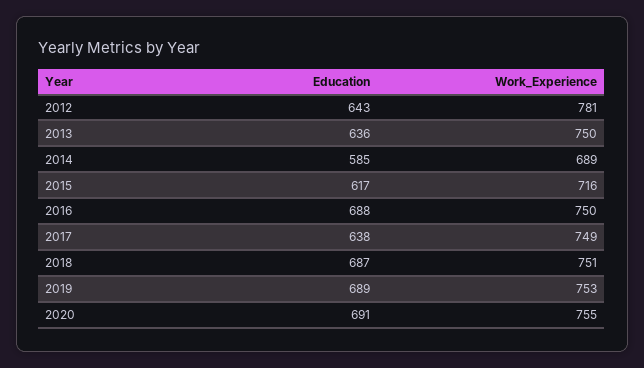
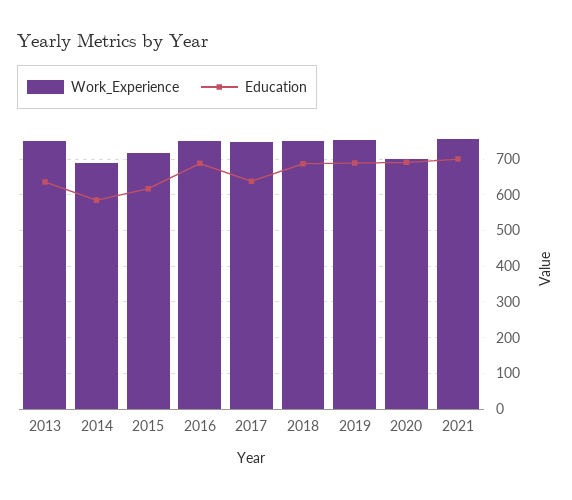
Education, 2012: 643 -> none
Work_Experience, 2012: 781 -> none
Work_Experience, 2020: 755 -> 700
Work_Experience, 2021: none -> 760
Education, 2021: none -> 700

